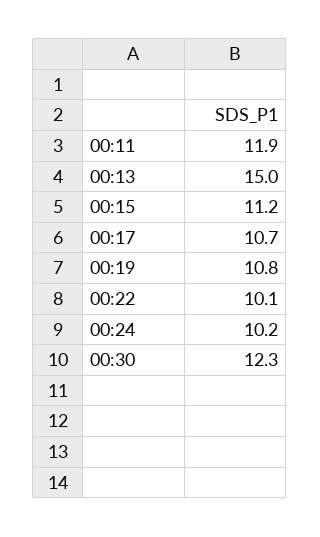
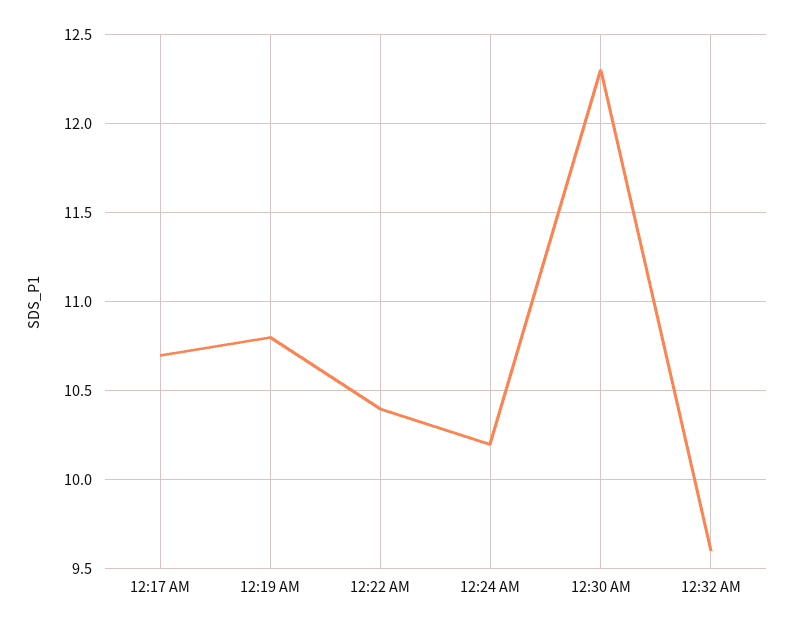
00:11: 11.9 -> none
00:13: 15 -> none
00:15: 11.2 -> none
00:22: 10.1 -> 10.4
12:32 AM: none -> 9.6

